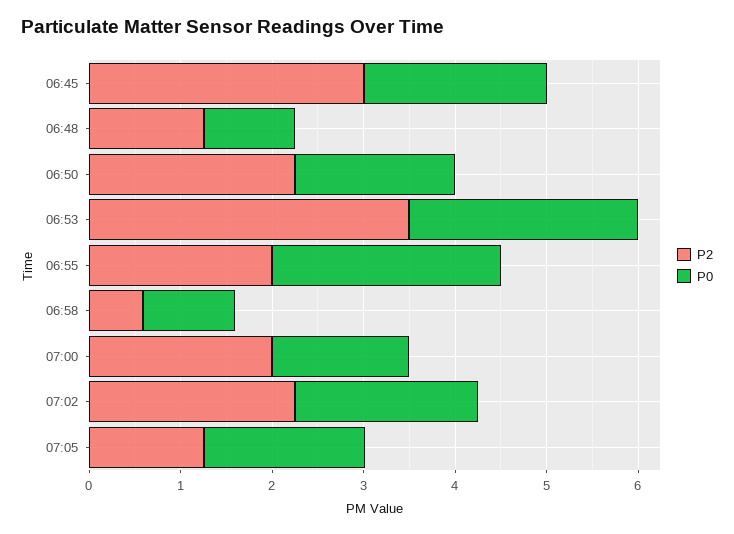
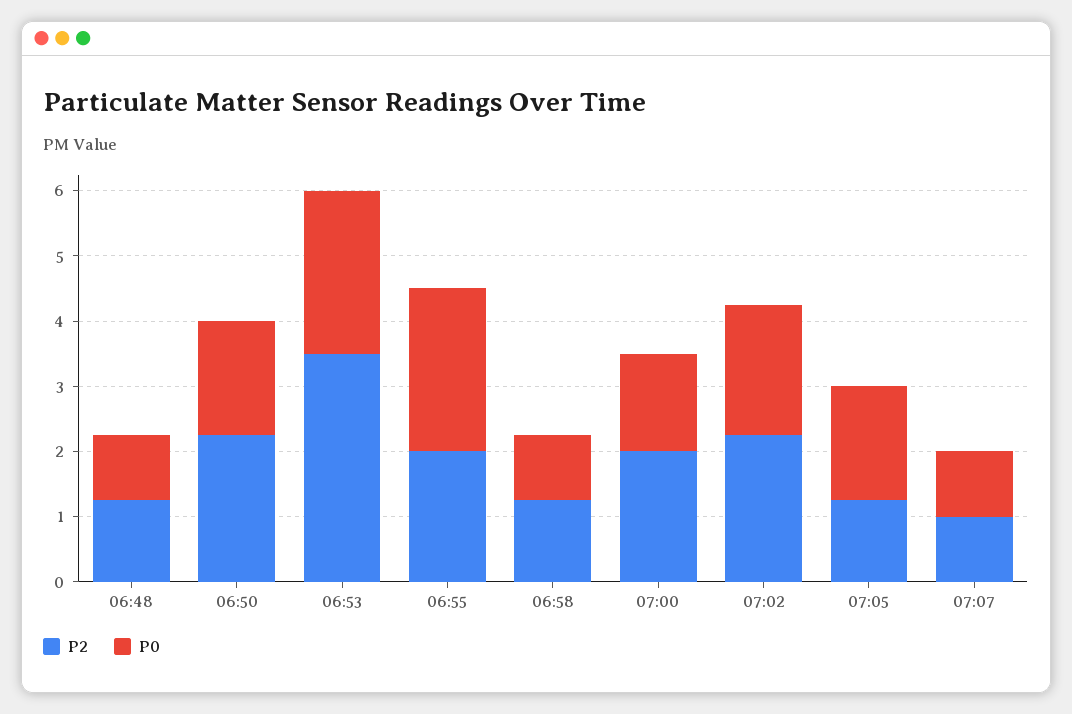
P2, 06:45: 3 -> none
P0, 06:45: 2 -> none
P2, 06:58: 0.6 -> 1.2
P2, 07:07: none -> 1
P0, 07:07: none -> 1

